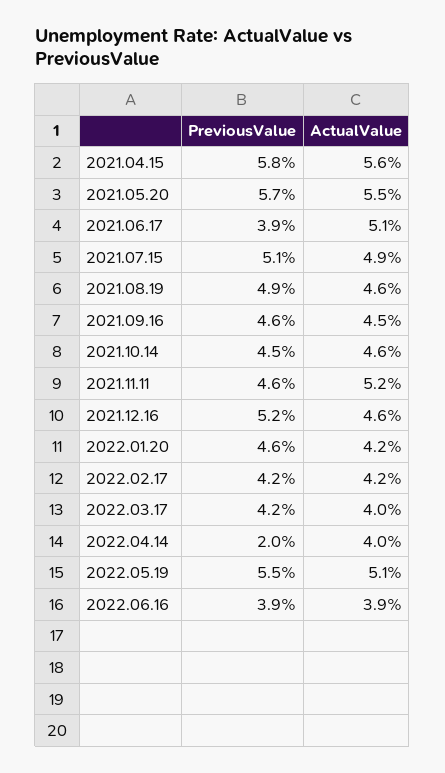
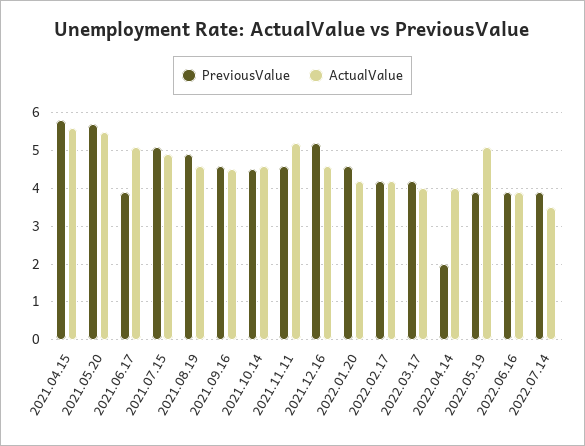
PreviousValue, 2022.05.19: 5.5 -> 4
PreviousValue, 2022.07.14: none -> 4
ActualValue, 2022.07.14: none -> 3.5

